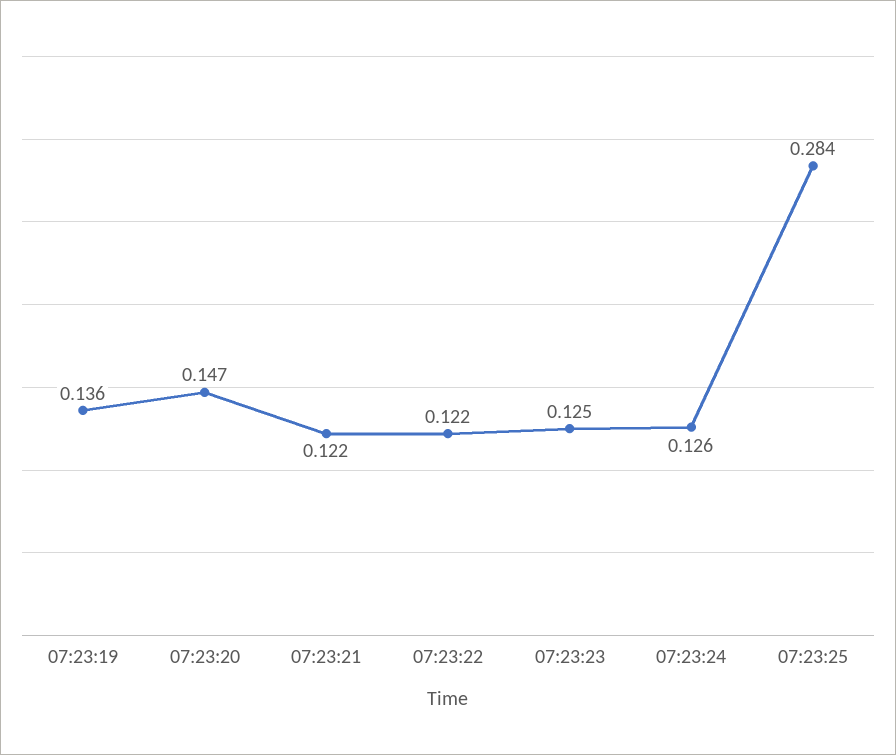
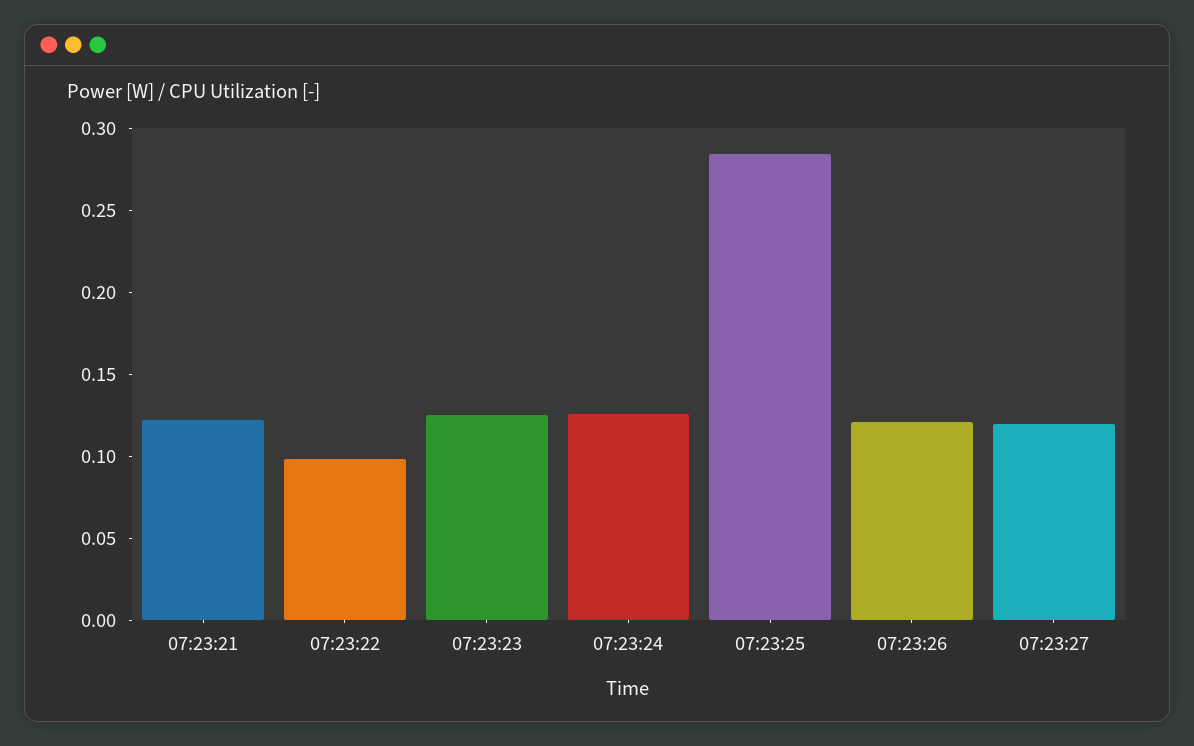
07:23:19: 0.136 -> none
07:23:20: 0.147 -> none
07:23:22: 0.122 -> 0.1
07:23:26: none -> 0.12
07:23:27: none -> 0.12

